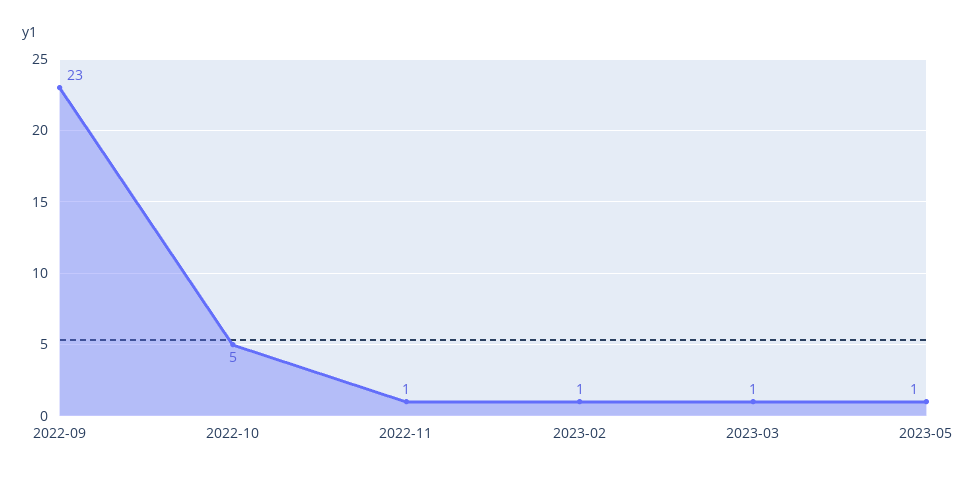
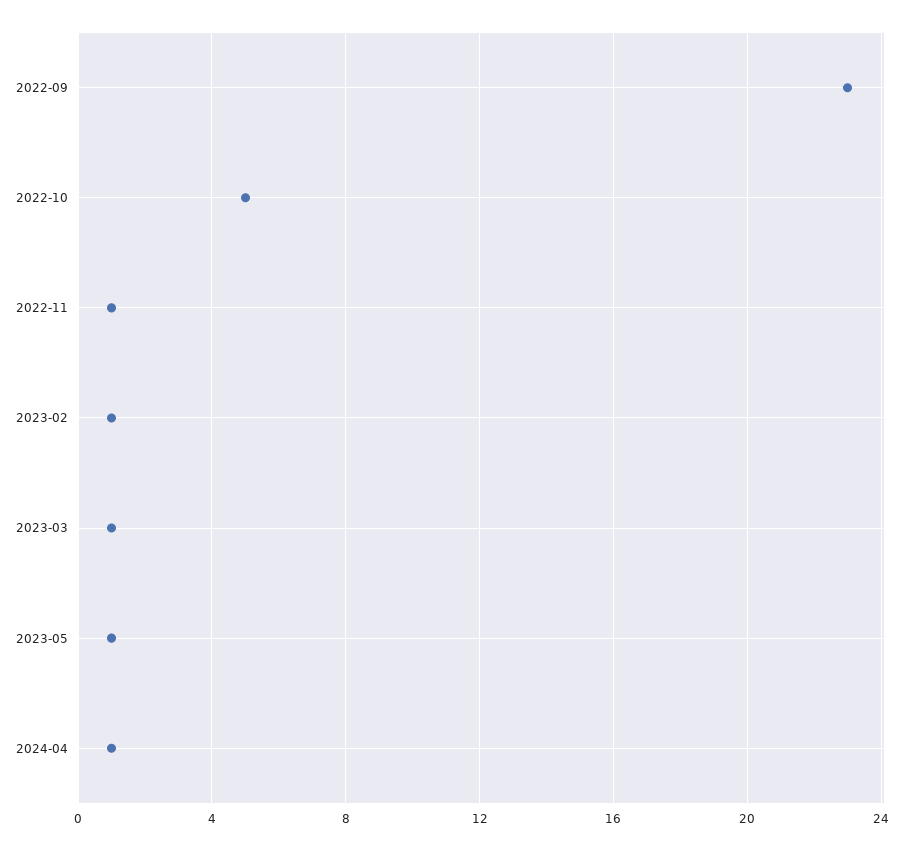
2024-04: none -> 1

